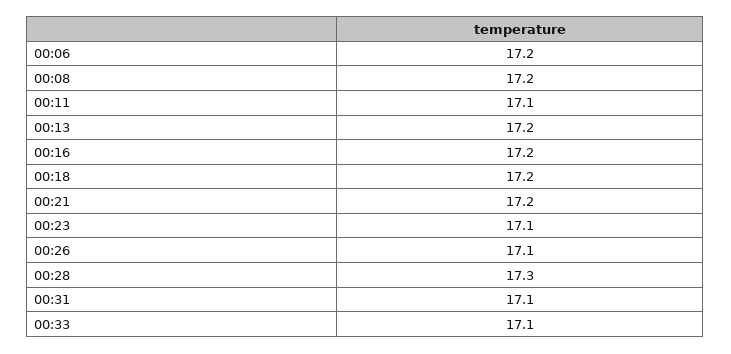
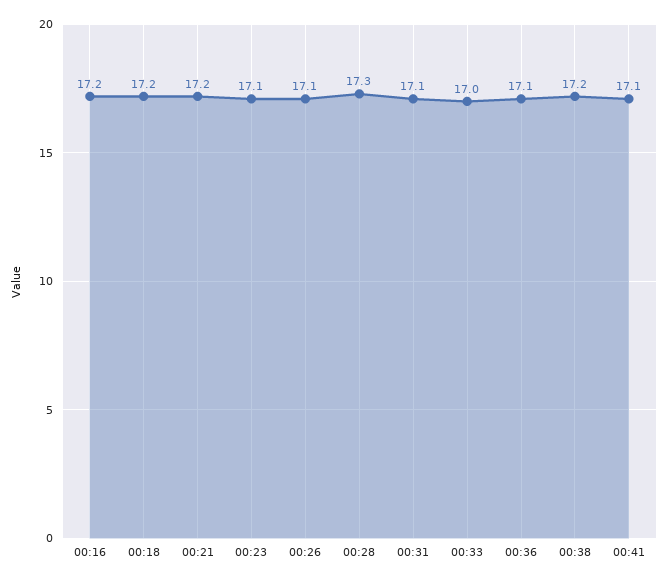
00:06: 17.2 -> none
00:08: 17.2 -> none
00:11: 17.1 -> none
00:13: 17.2 -> none
00:33: 17.1 -> 17
00:36: none -> 17.1
00:38: none -> 17.2
00:41: none -> 17.1

